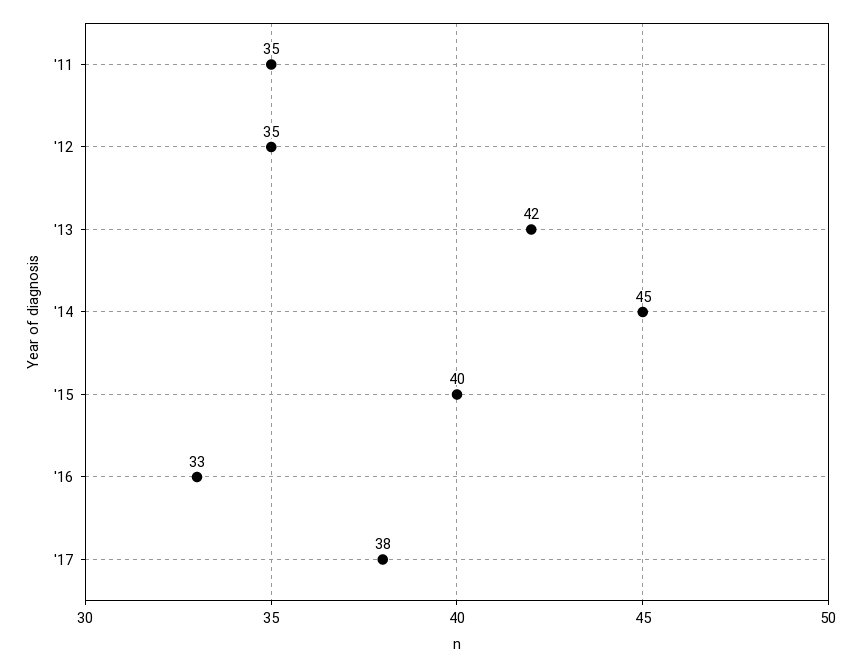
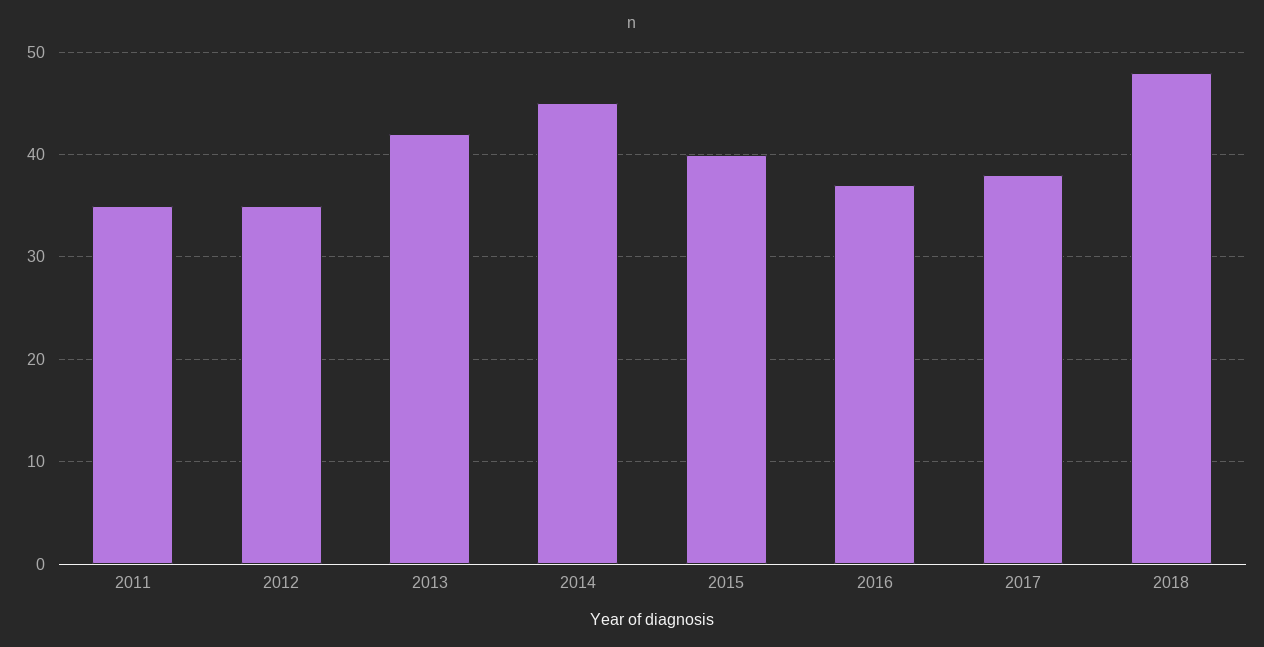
'16: 33 -> 37
2018: none -> 48

